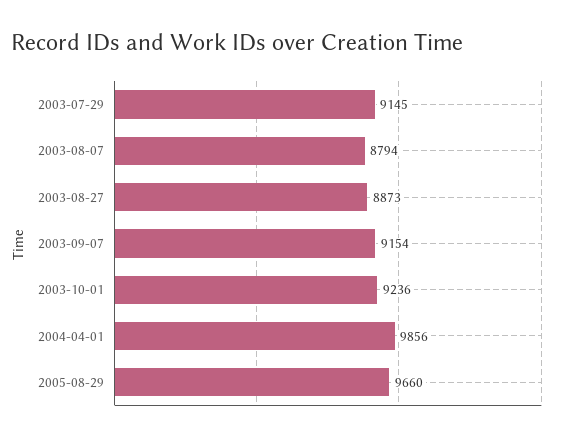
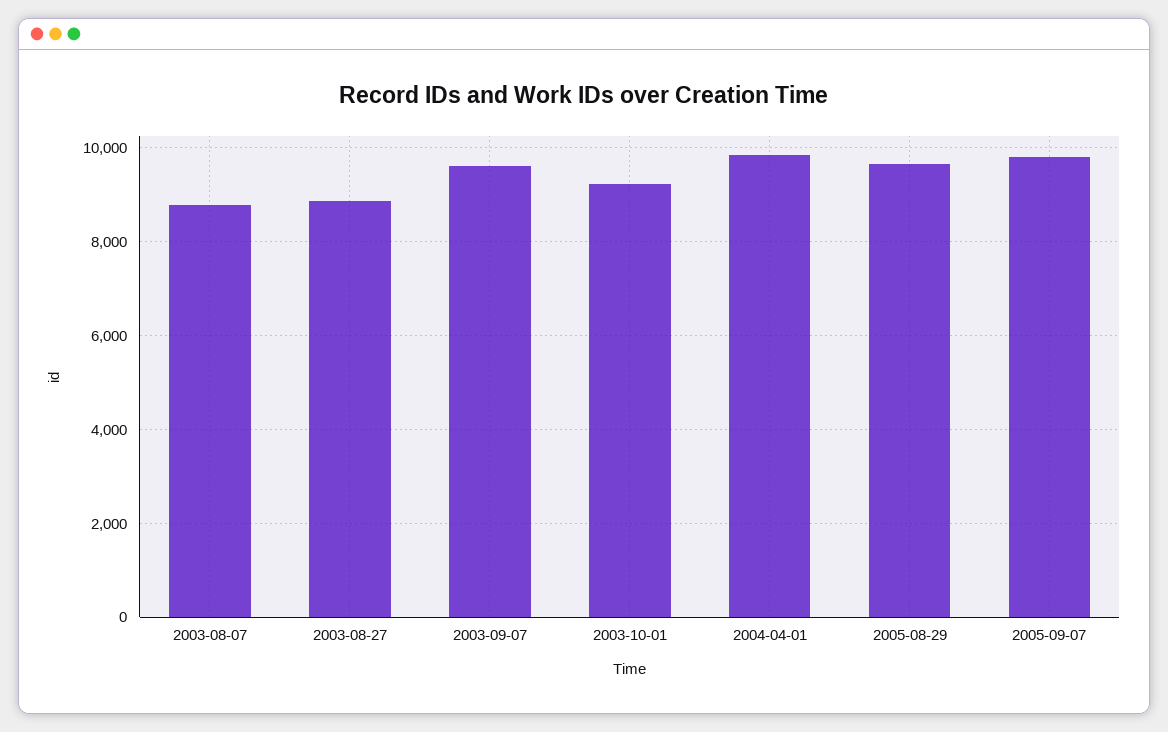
2003-07-29: 9145 -> none
2003-09-07: 9154 -> 9600
2005-09-07: none -> 9800

